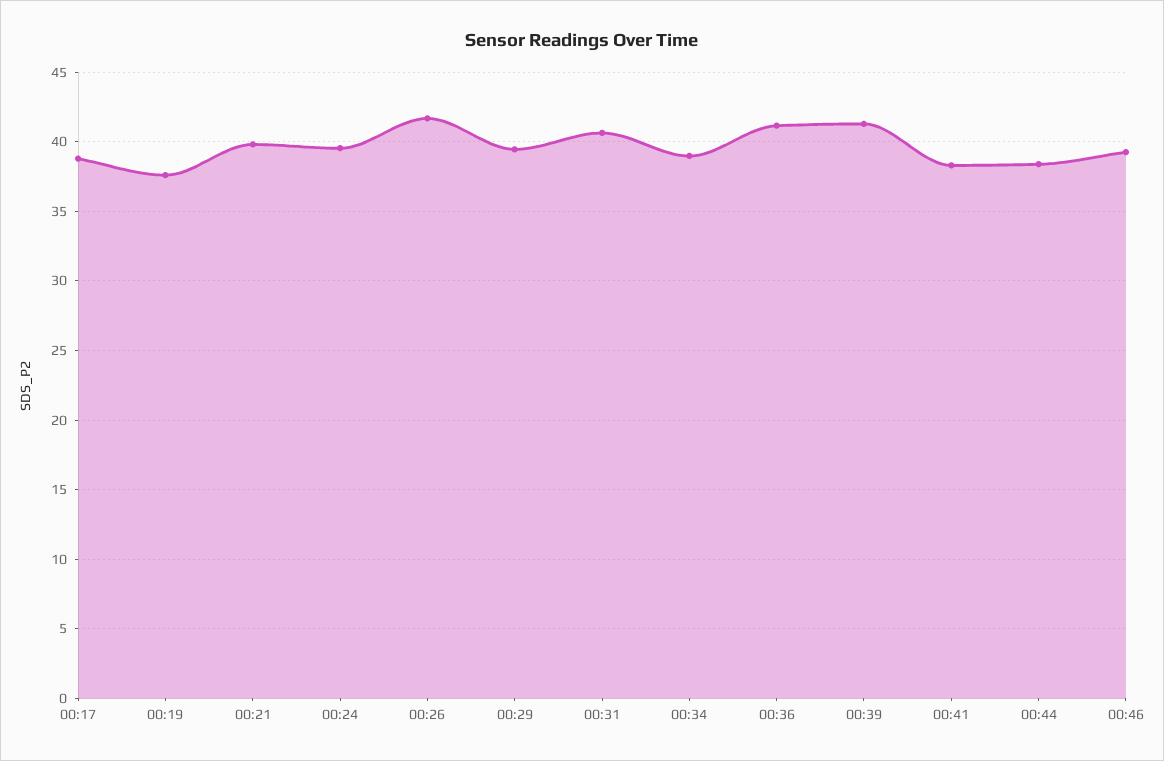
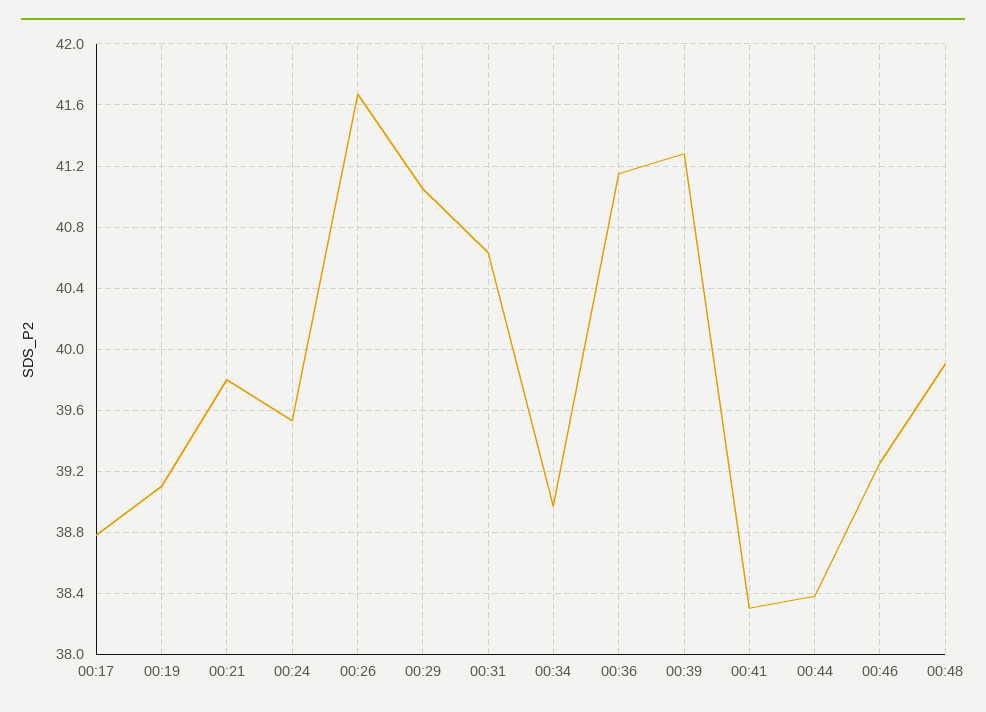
00:19: 37.5 -> 39.1
00:29: 39.5 -> 41.05
00:48: none -> 39.9

